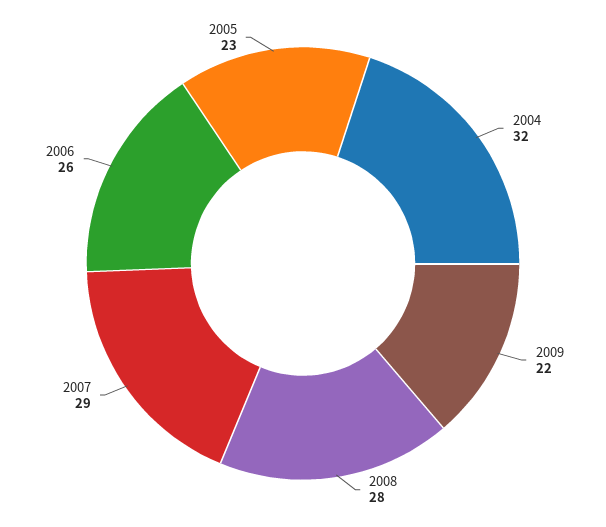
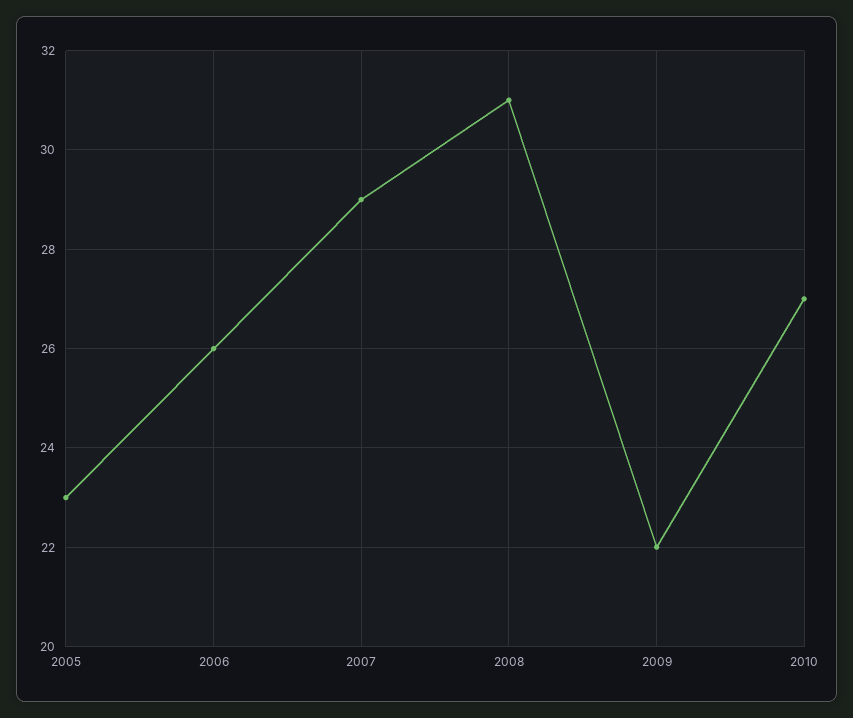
2004: 32 -> none
2008: 28 -> 31
2010: none -> 27

